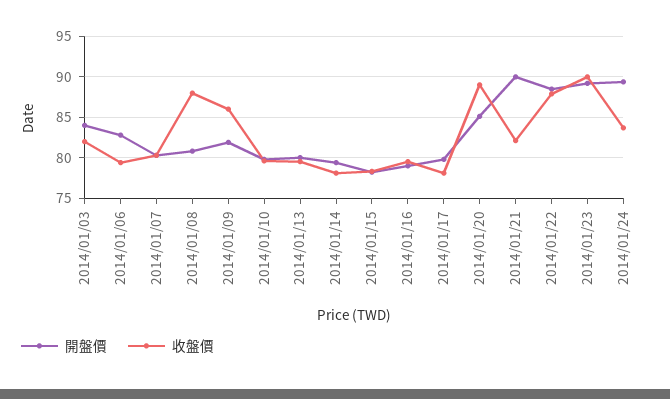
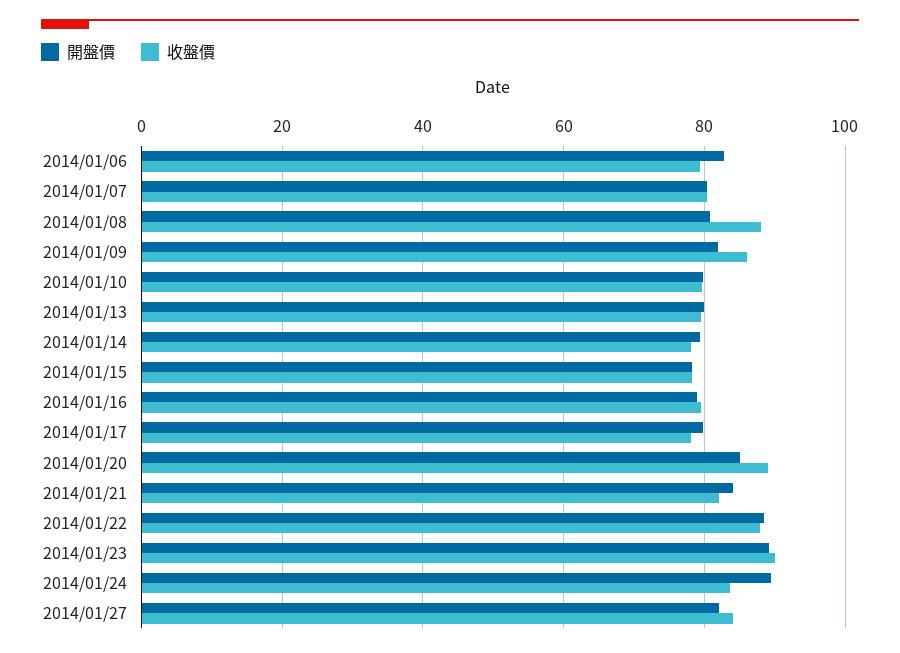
開盤價, 2014/01/03: 84 -> none
收盤價, 2014/01/03: 82 -> none
開盤價, 2014/01/21: 90 -> 84
開盤價, 2014/01/27: none -> 82
收盤價, 2014/01/27: none -> 84

